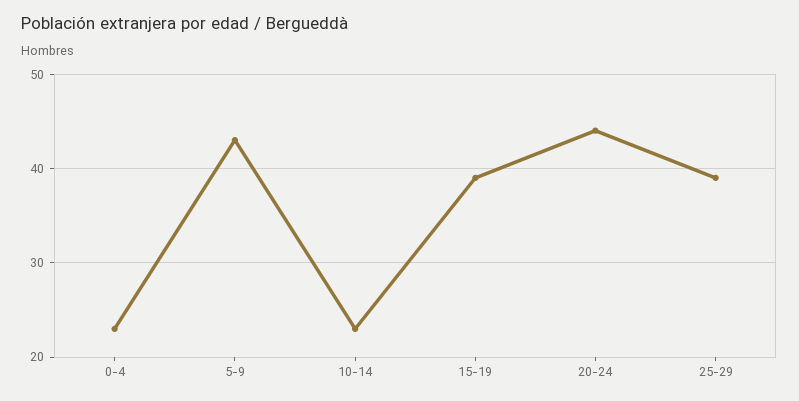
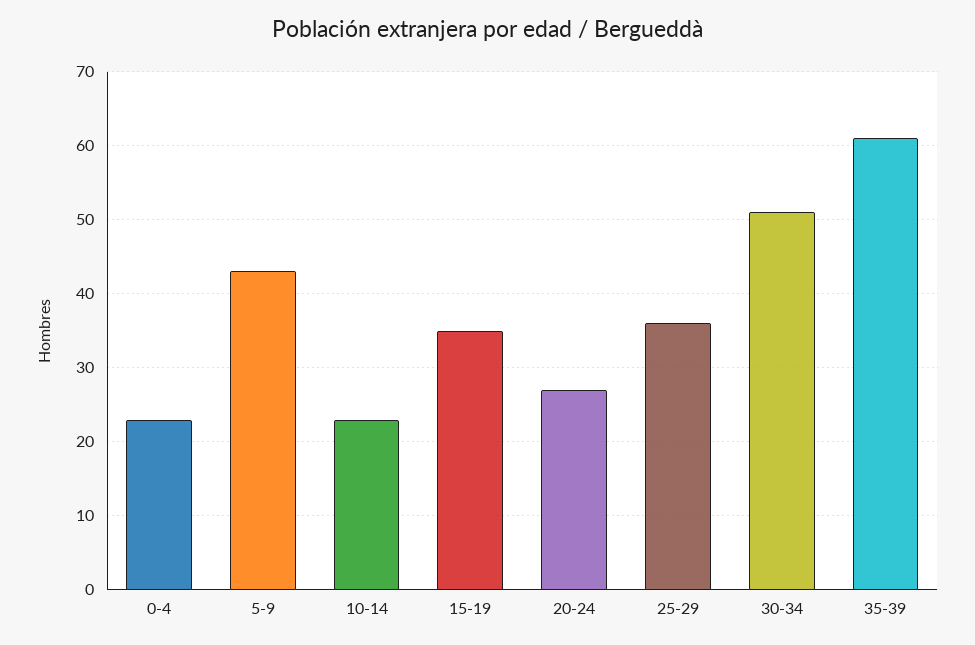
15-19: 39 -> 35
20-24: 44 -> 27
25-29: 39 -> 36
30-34: none -> 51
35-39: none -> 61

